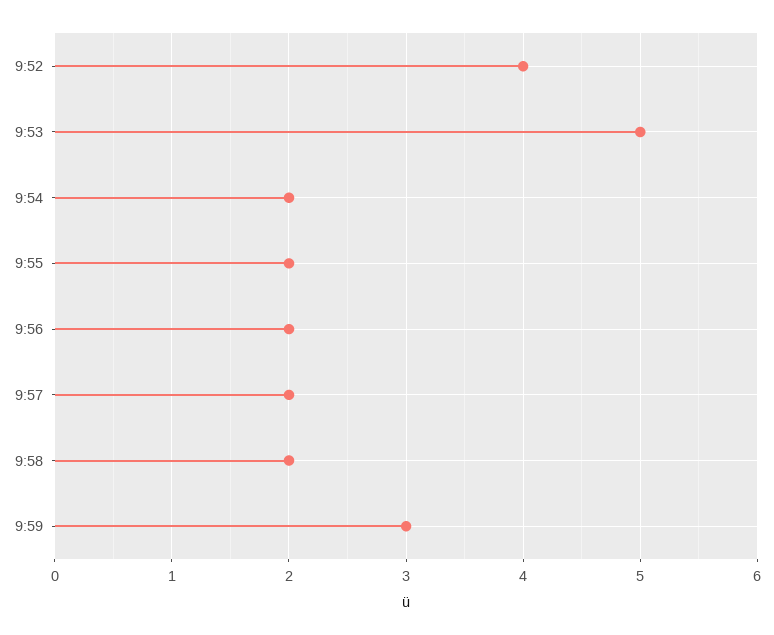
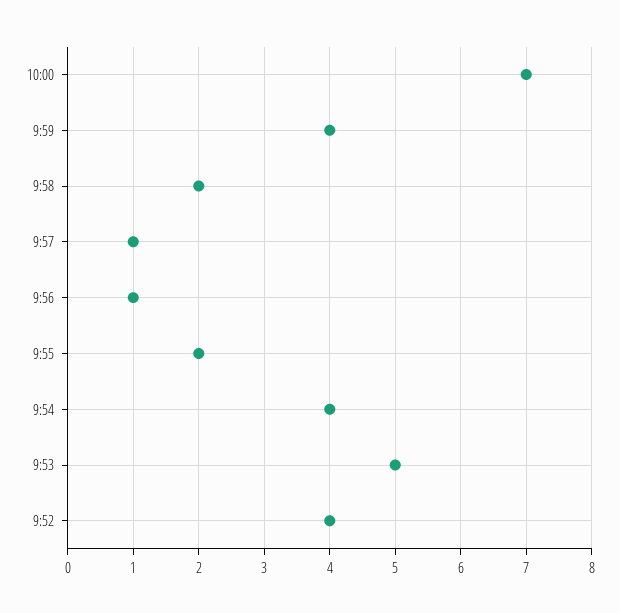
9:54: 2 -> 4
9:56: 2 -> 1
9:57: 2 -> 1
9:59: 3 -> 4
10:00: none -> 7

